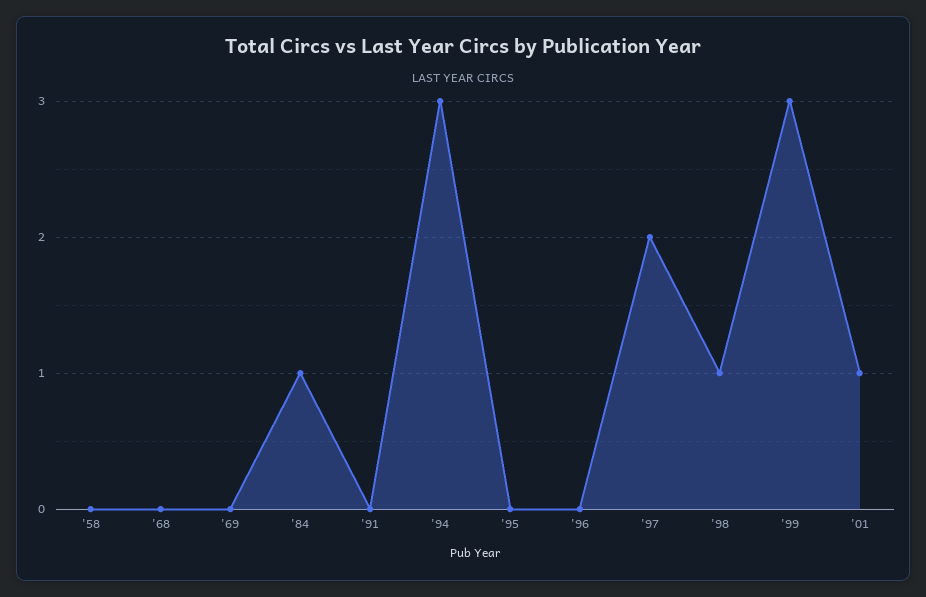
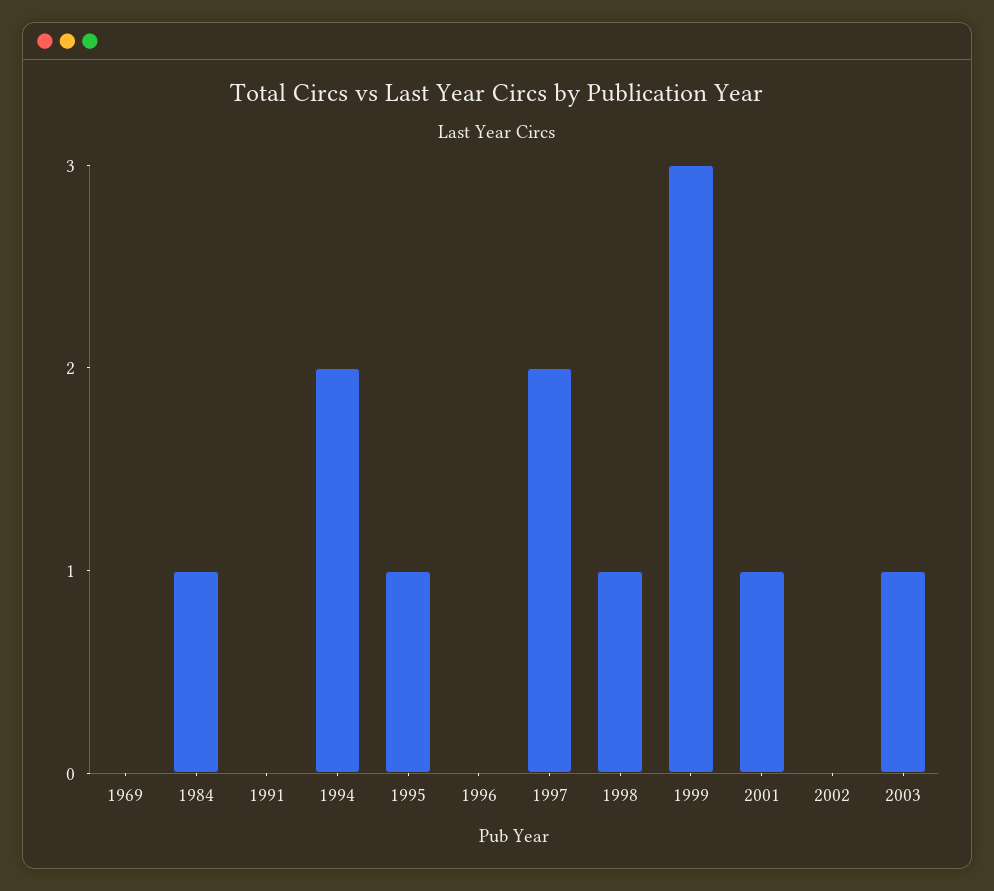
'58: 0 -> none
'68: 0 -> none
'94: 3 -> 2
'95: 0 -> 1
2002: none -> 0
2003: none -> 1

